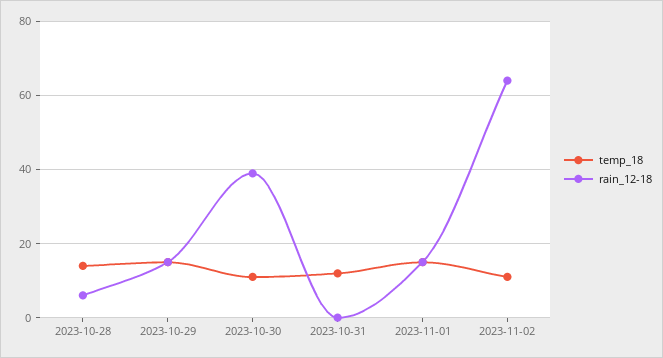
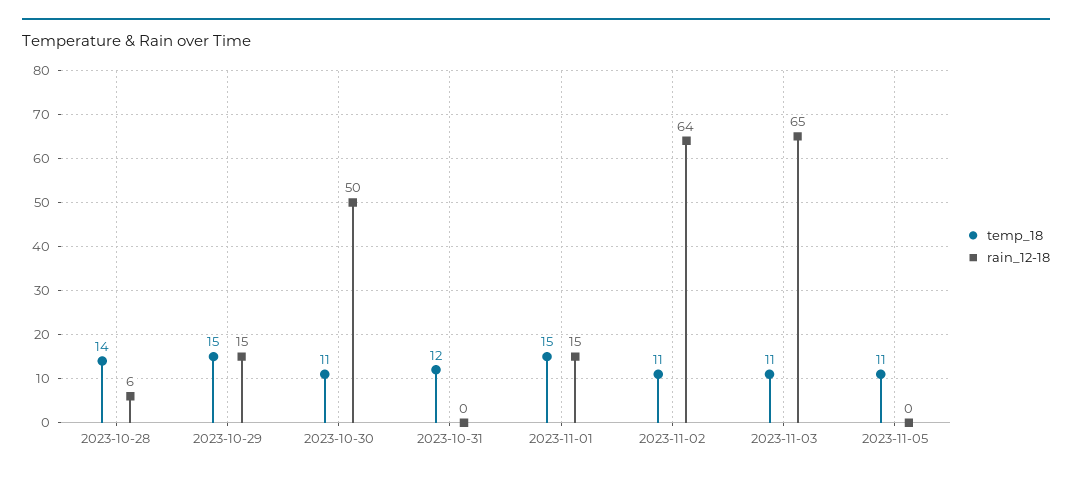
rain_12-18, 2023-10-30: 40 -> 50
temp_18, 2023-11-03: none -> 11
rain_12-18, 2023-11-03: none -> 65
temp_18, 2023-11-05: none -> 11
rain_12-18, 2023-11-05: none -> 0

